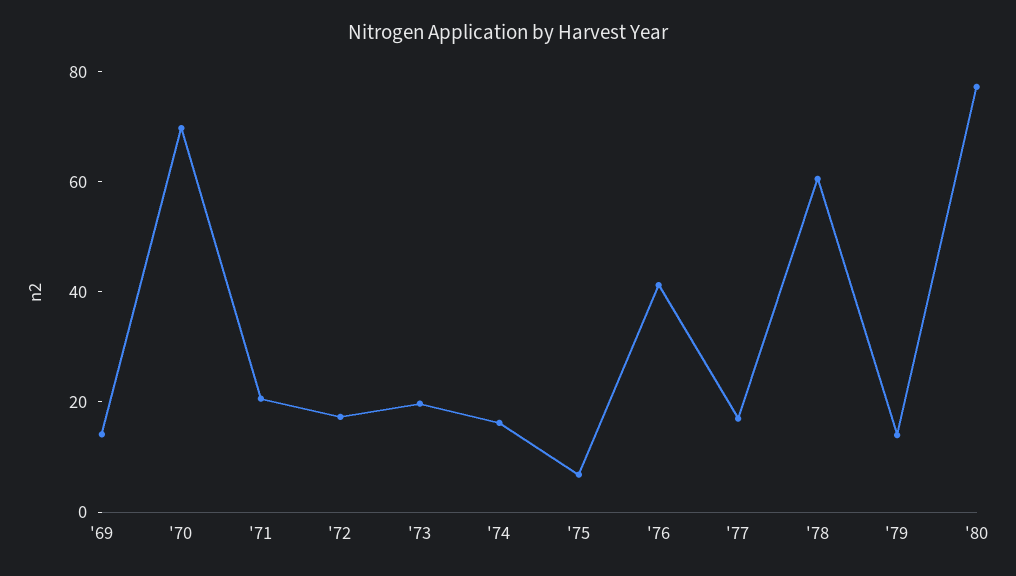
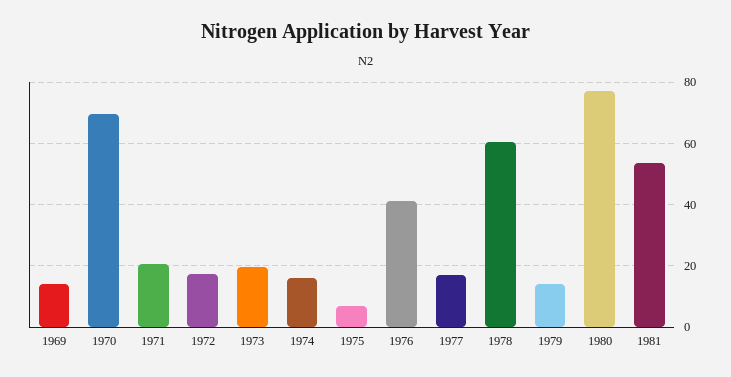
1981: none -> 54

